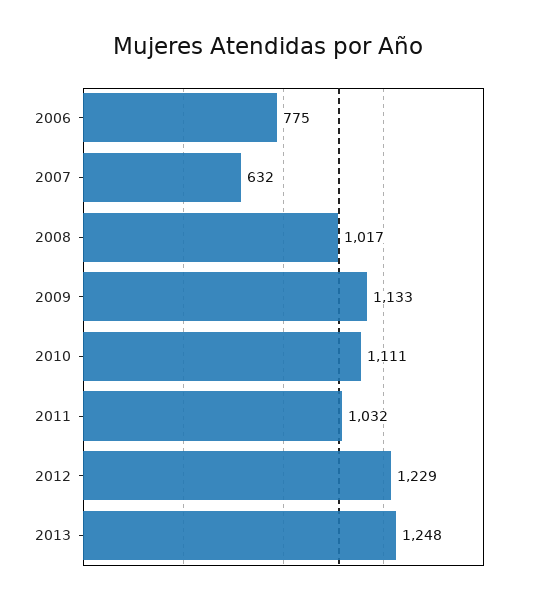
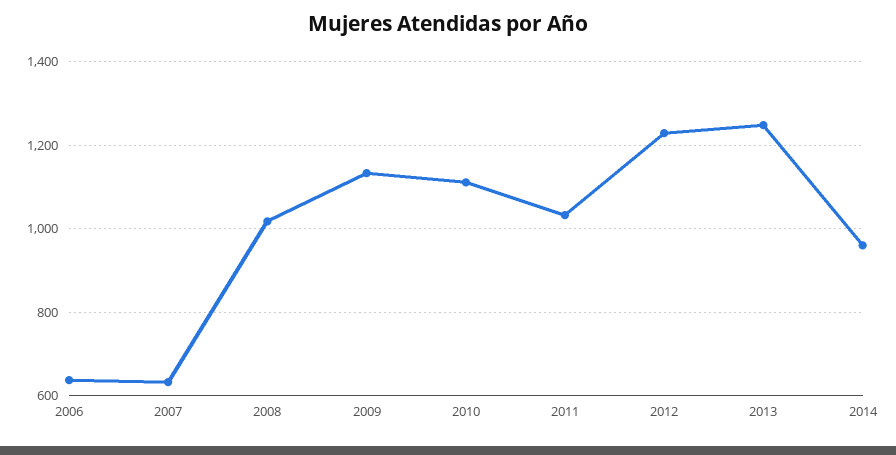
2006: 775 -> 640
2014: none -> 960

